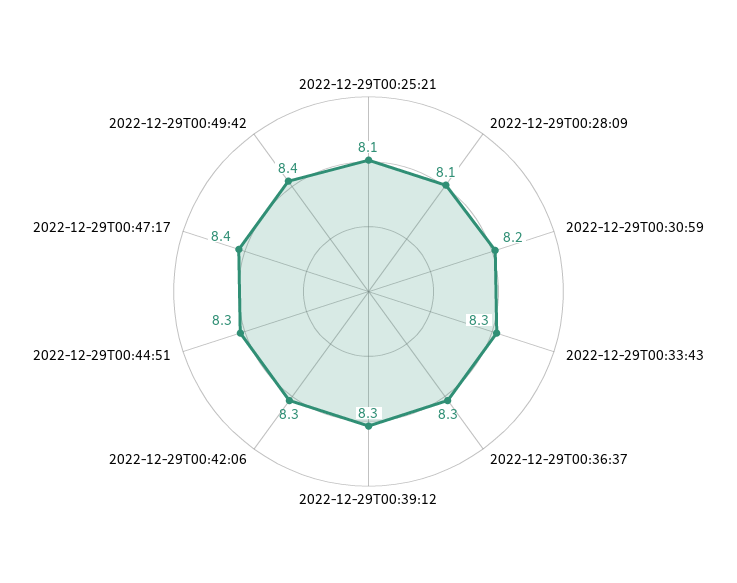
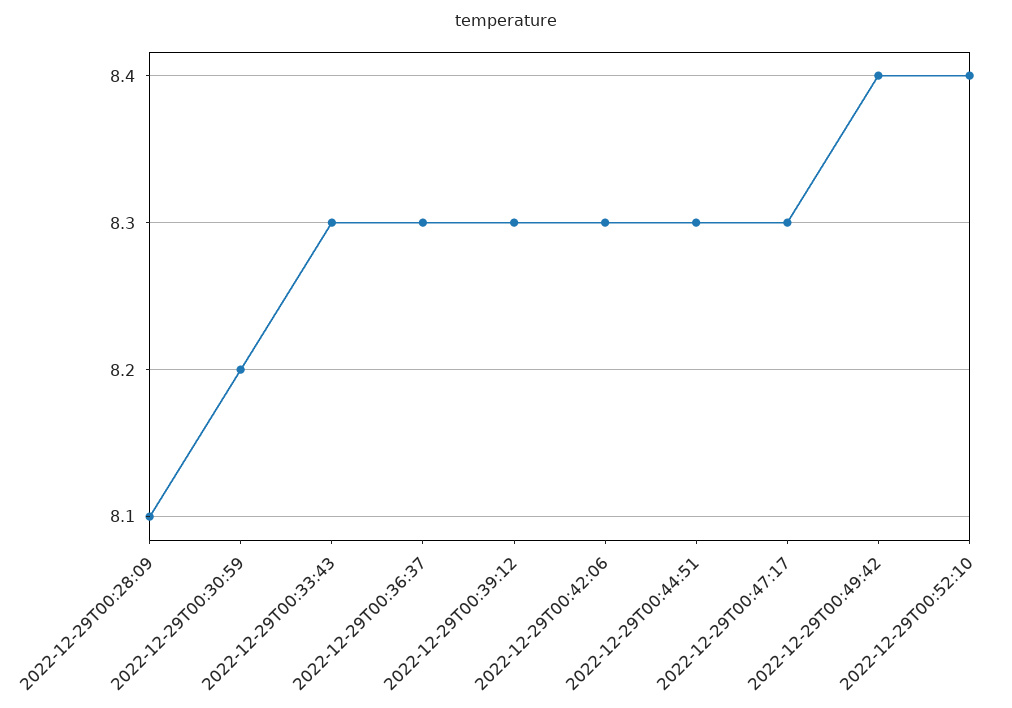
2022-12-29T00:25:21: 8.1 -> none
2022-12-29T00:47:17: 8.4 -> 8.3
2022-12-29T00:52:10: none -> 8.4

